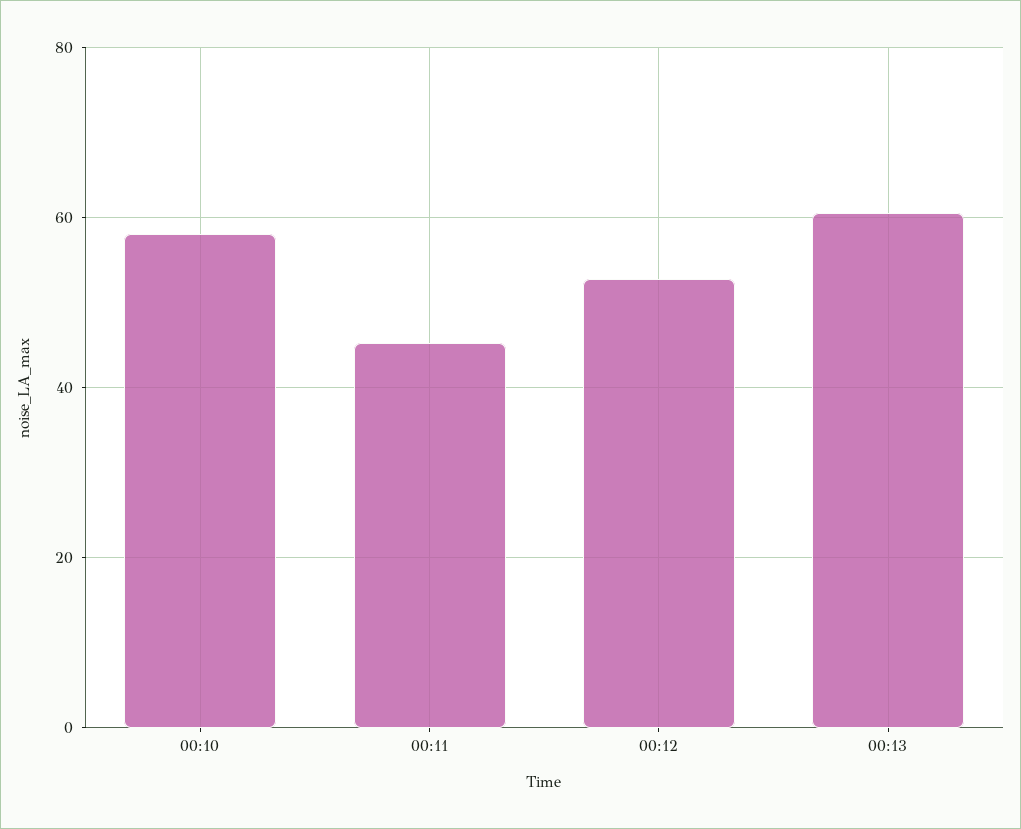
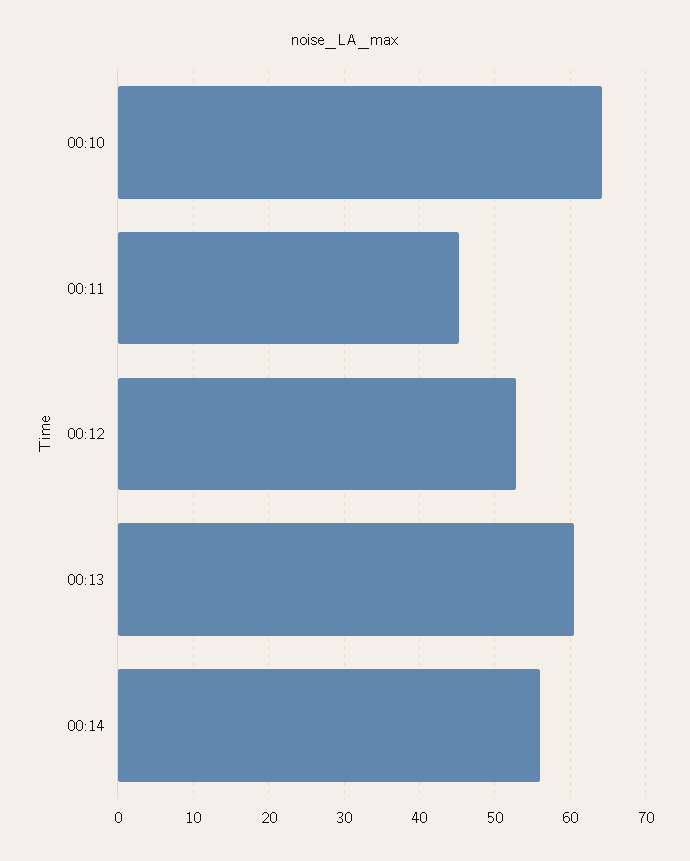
00:10: 58 -> 64
00:14: none -> 56

